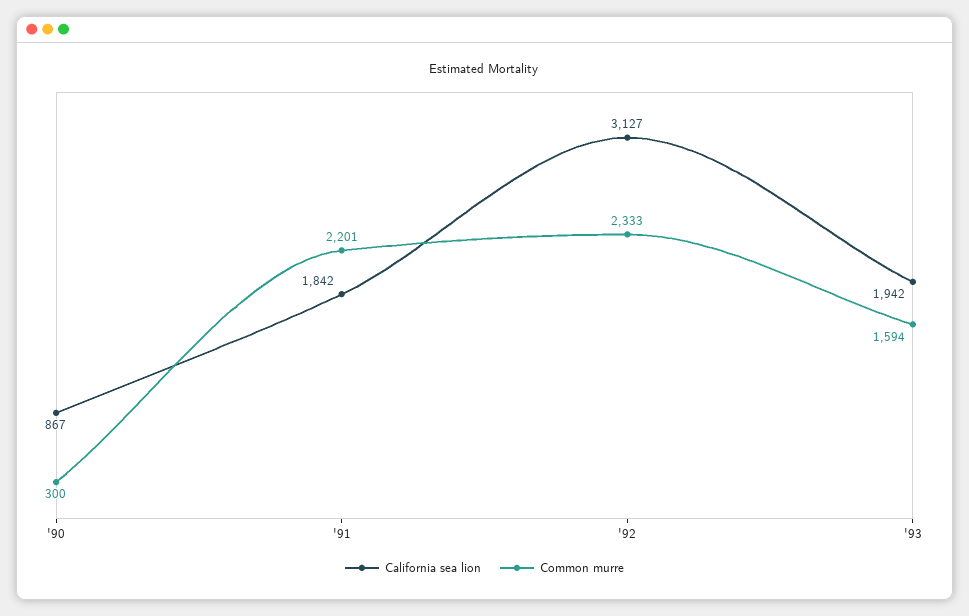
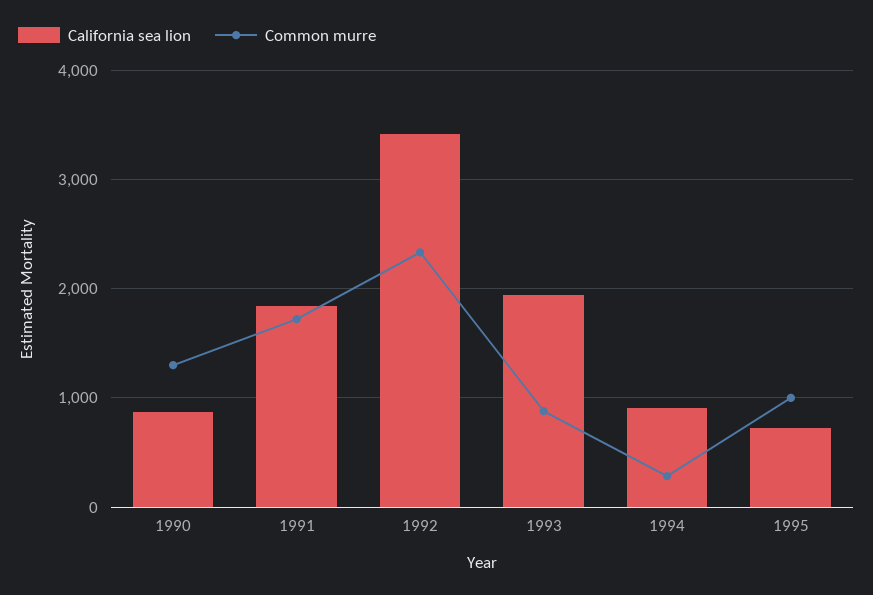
Common murre, '90: 300 -> 1300
Common murre, '91: 2201 -> 1700
California sea lion, '92: 3127 -> 3400
Common murre, '93: 1594 -> 900
California sea lion, 1994: none -> 900
Common murre, 1994: none -> 300
California sea lion, 1995: none -> 700
Common murre, 1995: none -> 1000

